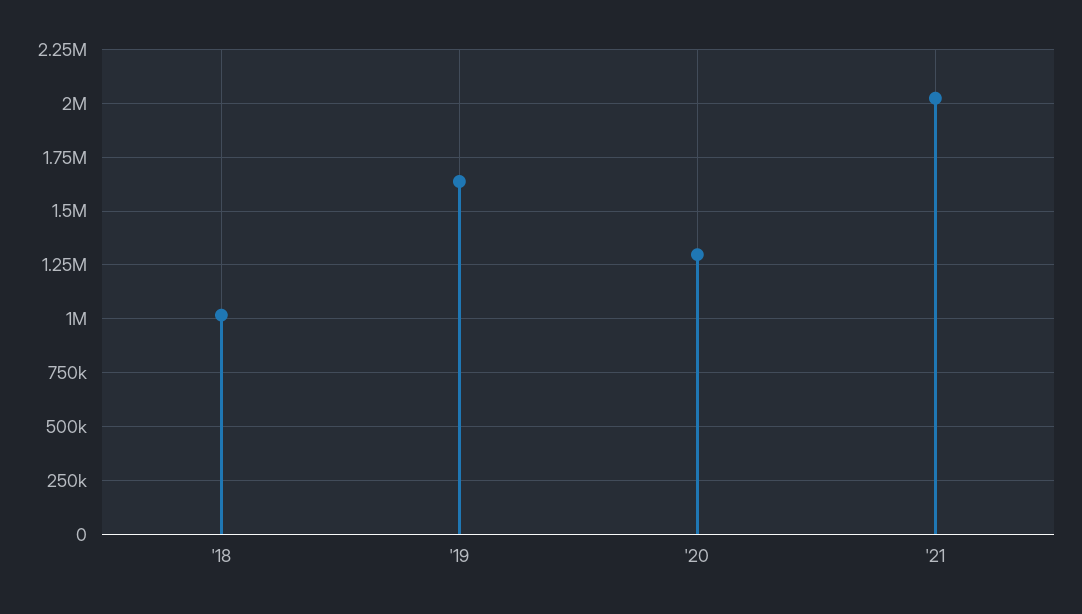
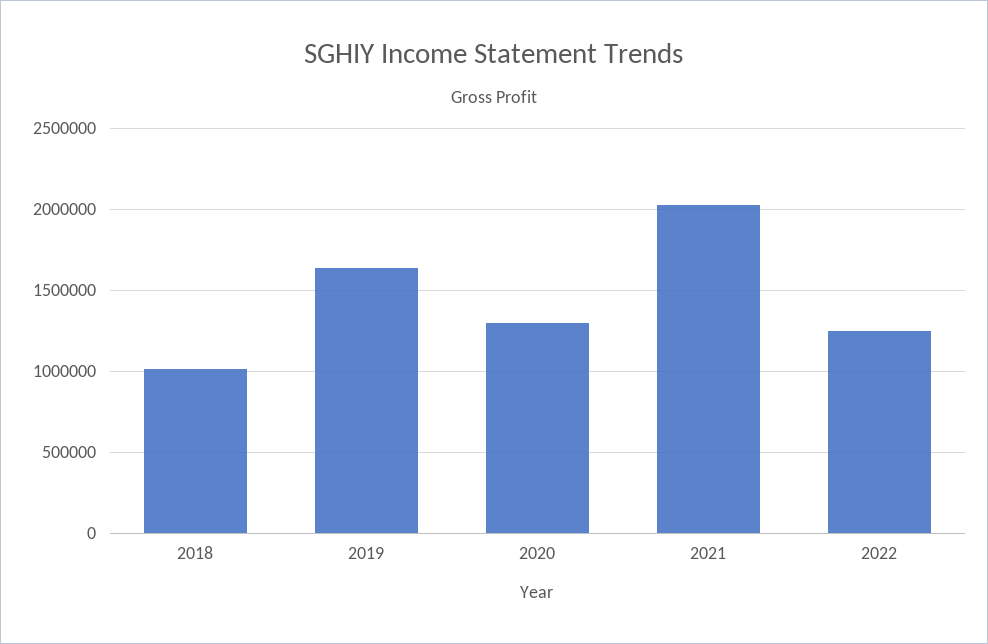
2022: none -> 1250000

